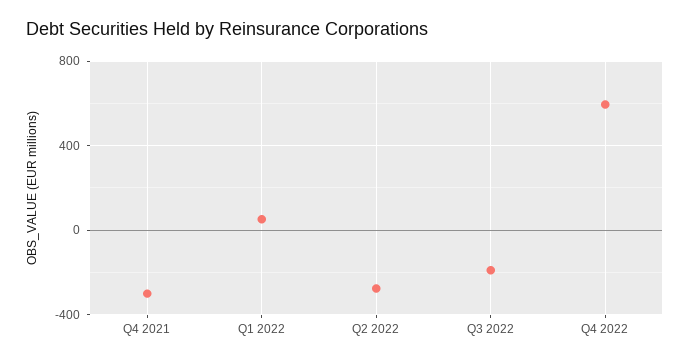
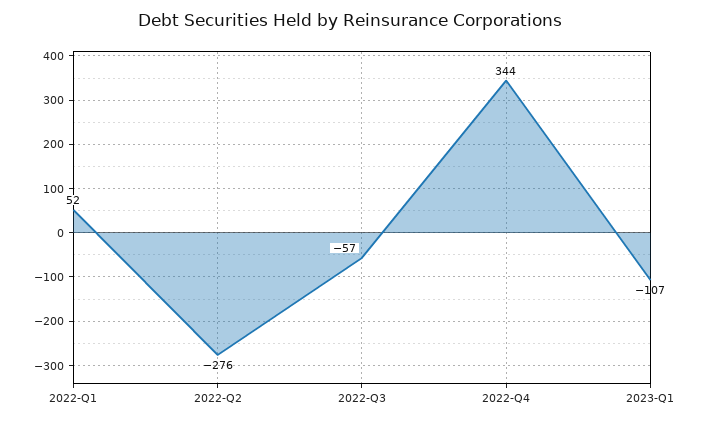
Q4 2021: -300 -> none
Q3 2022: -200 -> -57
Q4 2022: 600 -> 344
2023-Q1: none -> -107

